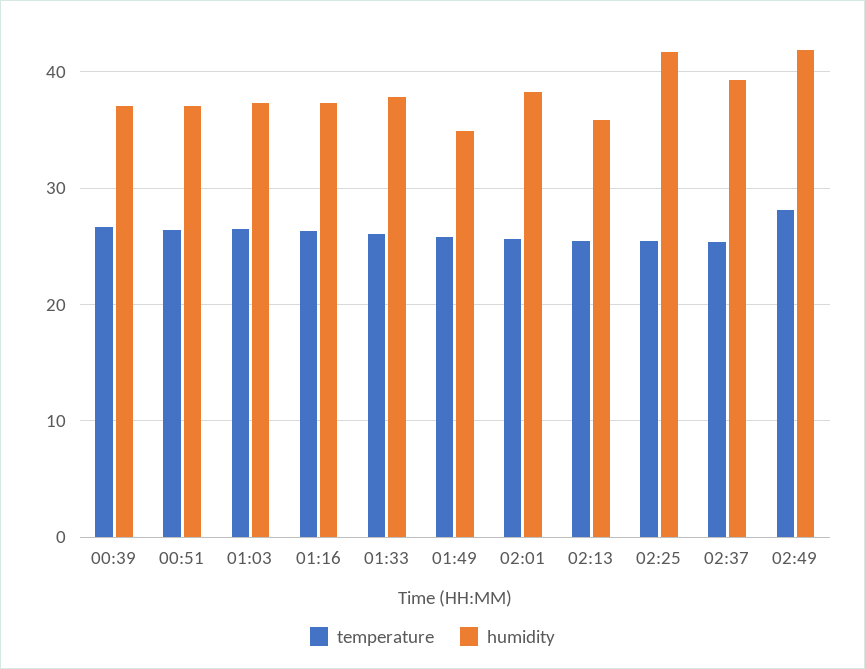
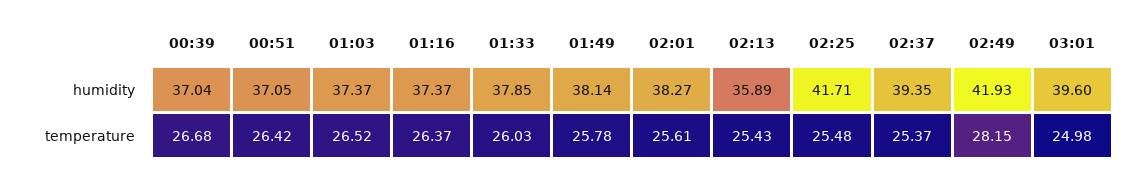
humidity, 01:49: 35 -> 38.14
humidity, 03:01: none -> 39.6
temperature, 03:01: none -> 24.98

